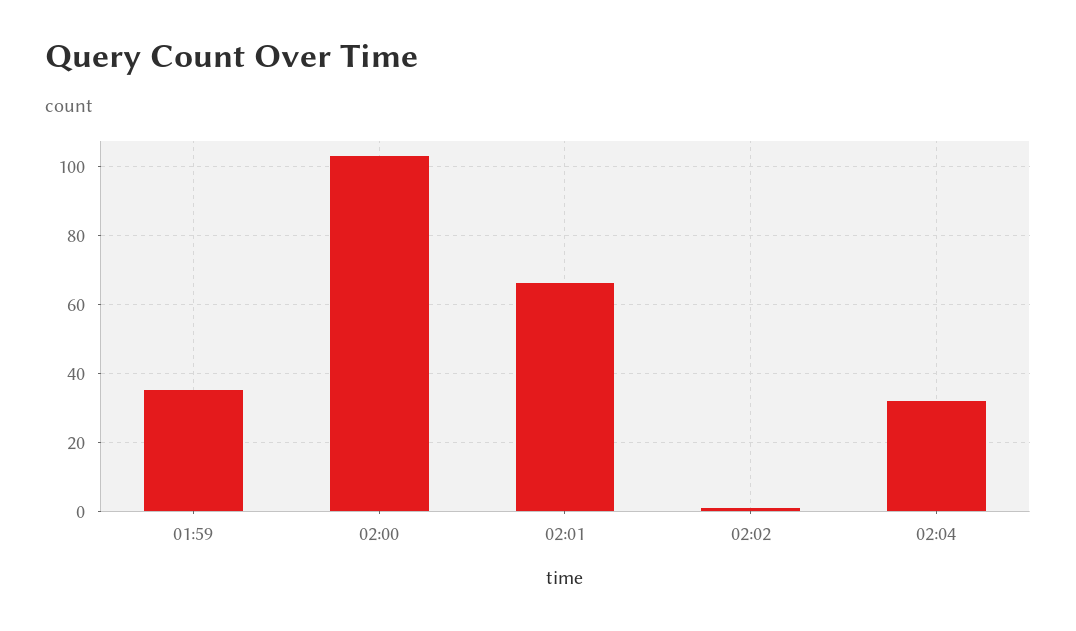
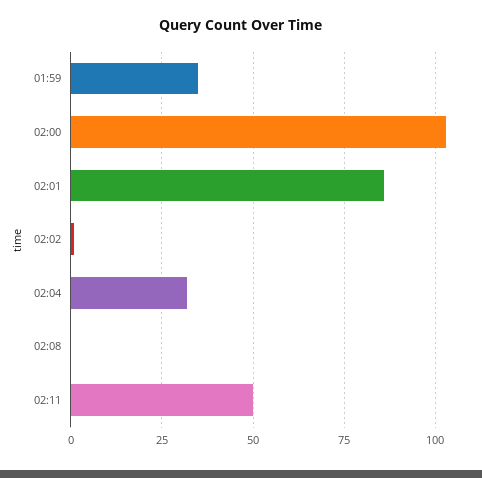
02:01: 65 -> 85
02:08: none -> 0
02:11: none -> 50

